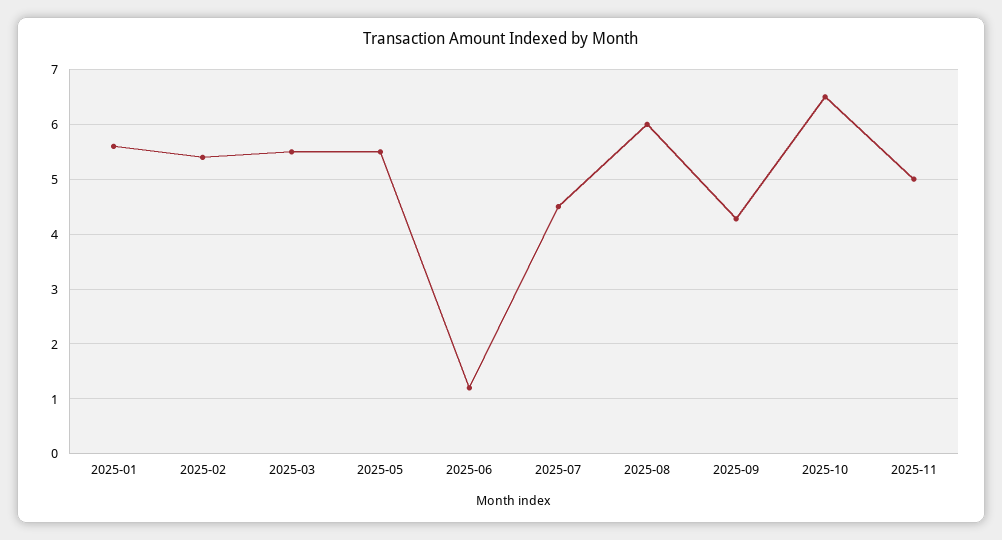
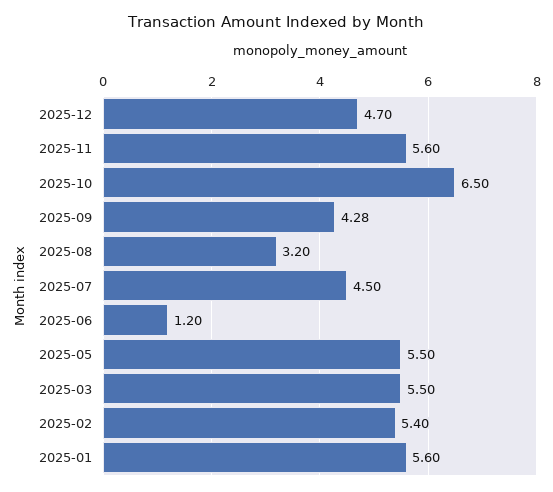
2025-08: 6 -> 3.2
2025-11: 5 -> 5.6
2025-12: none -> 4.7

